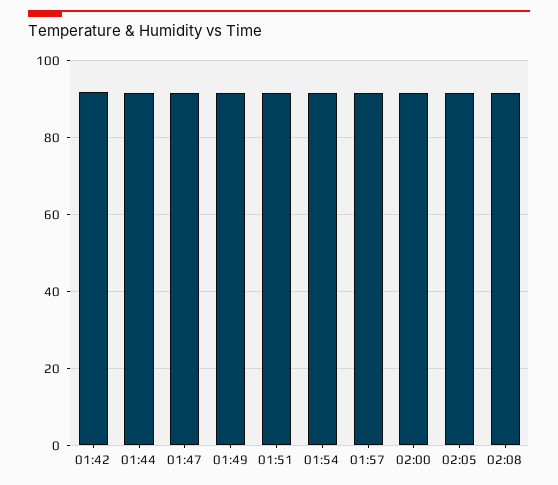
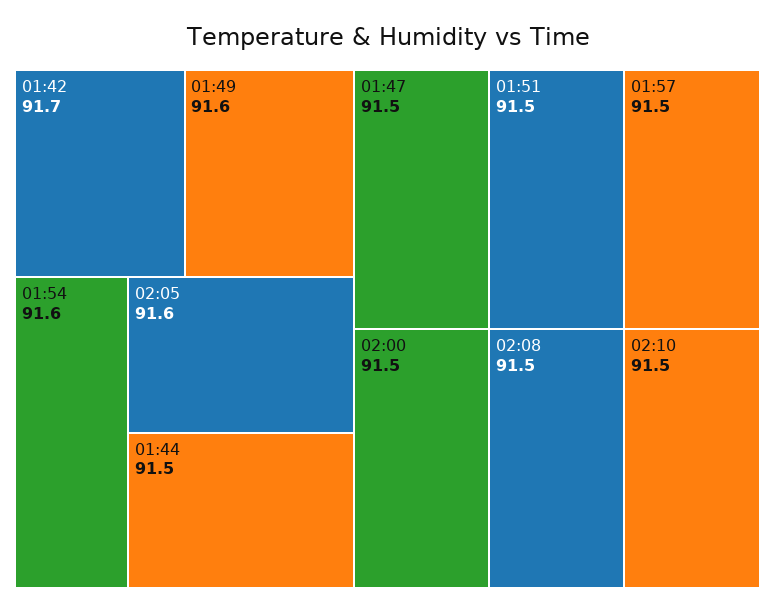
02:10: none -> 91.5

